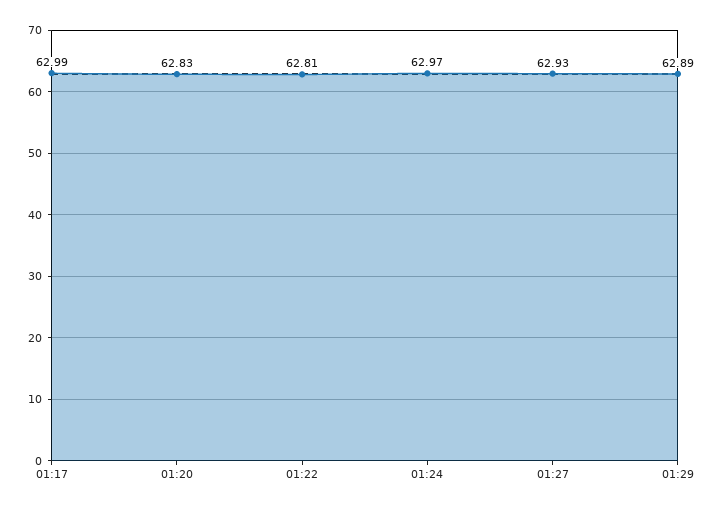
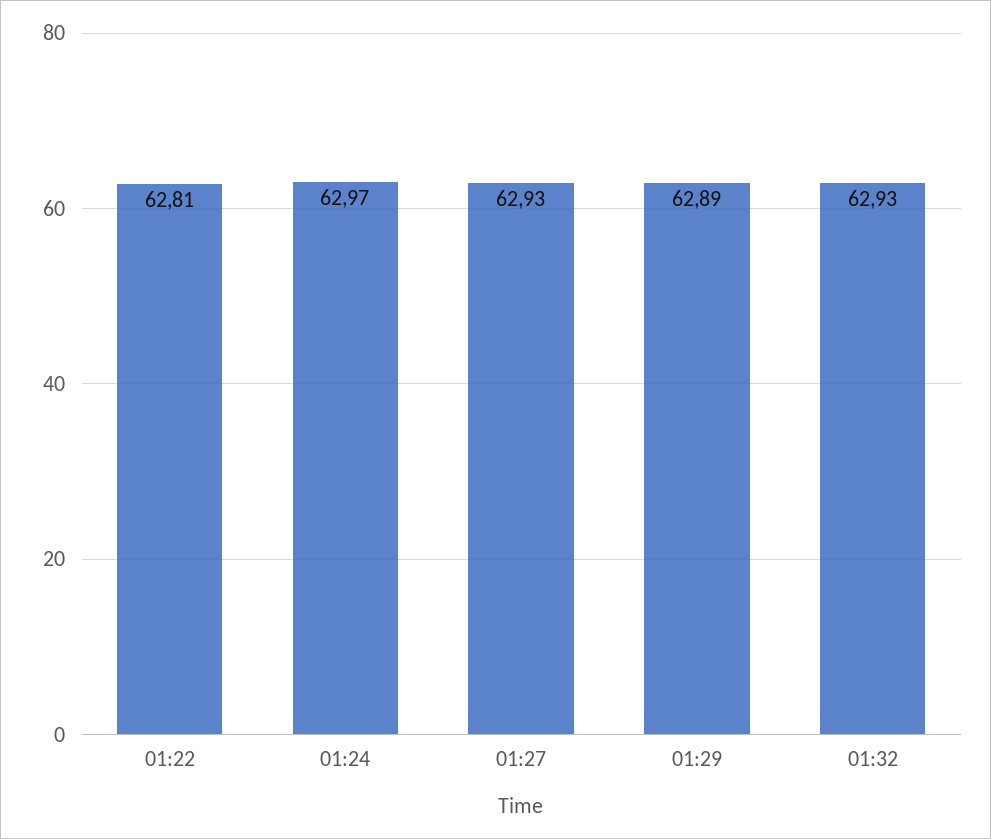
01:17: 62.99 -> none
01:20: 62.83 -> none
01:32: none -> 62.93

